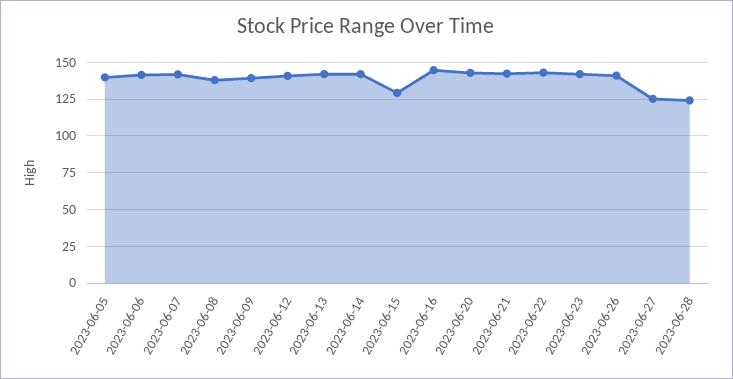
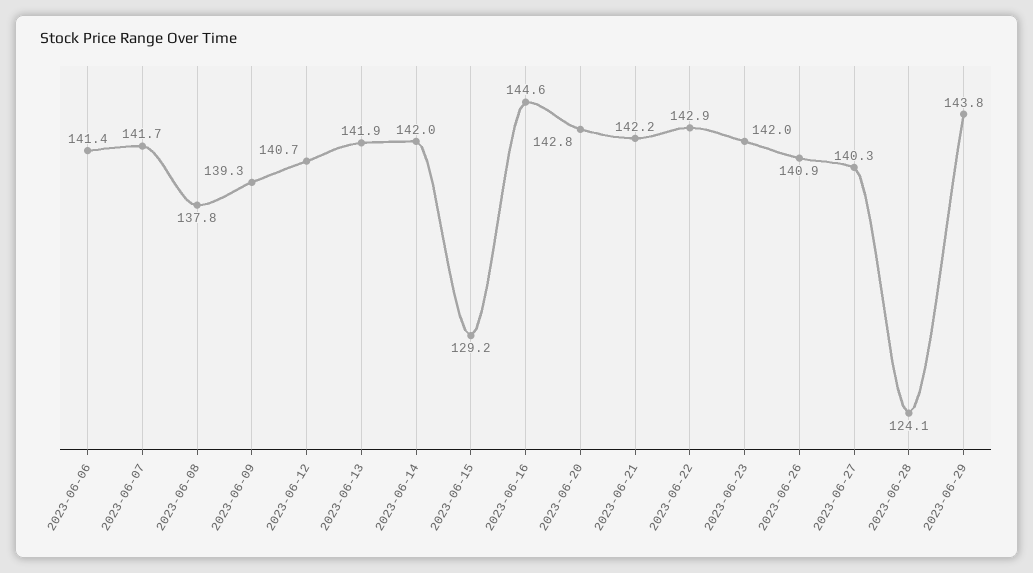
2023-06-05: 140 -> none
2023-06-27: 125 -> 140.3
2023-06-29: none -> 143.8

